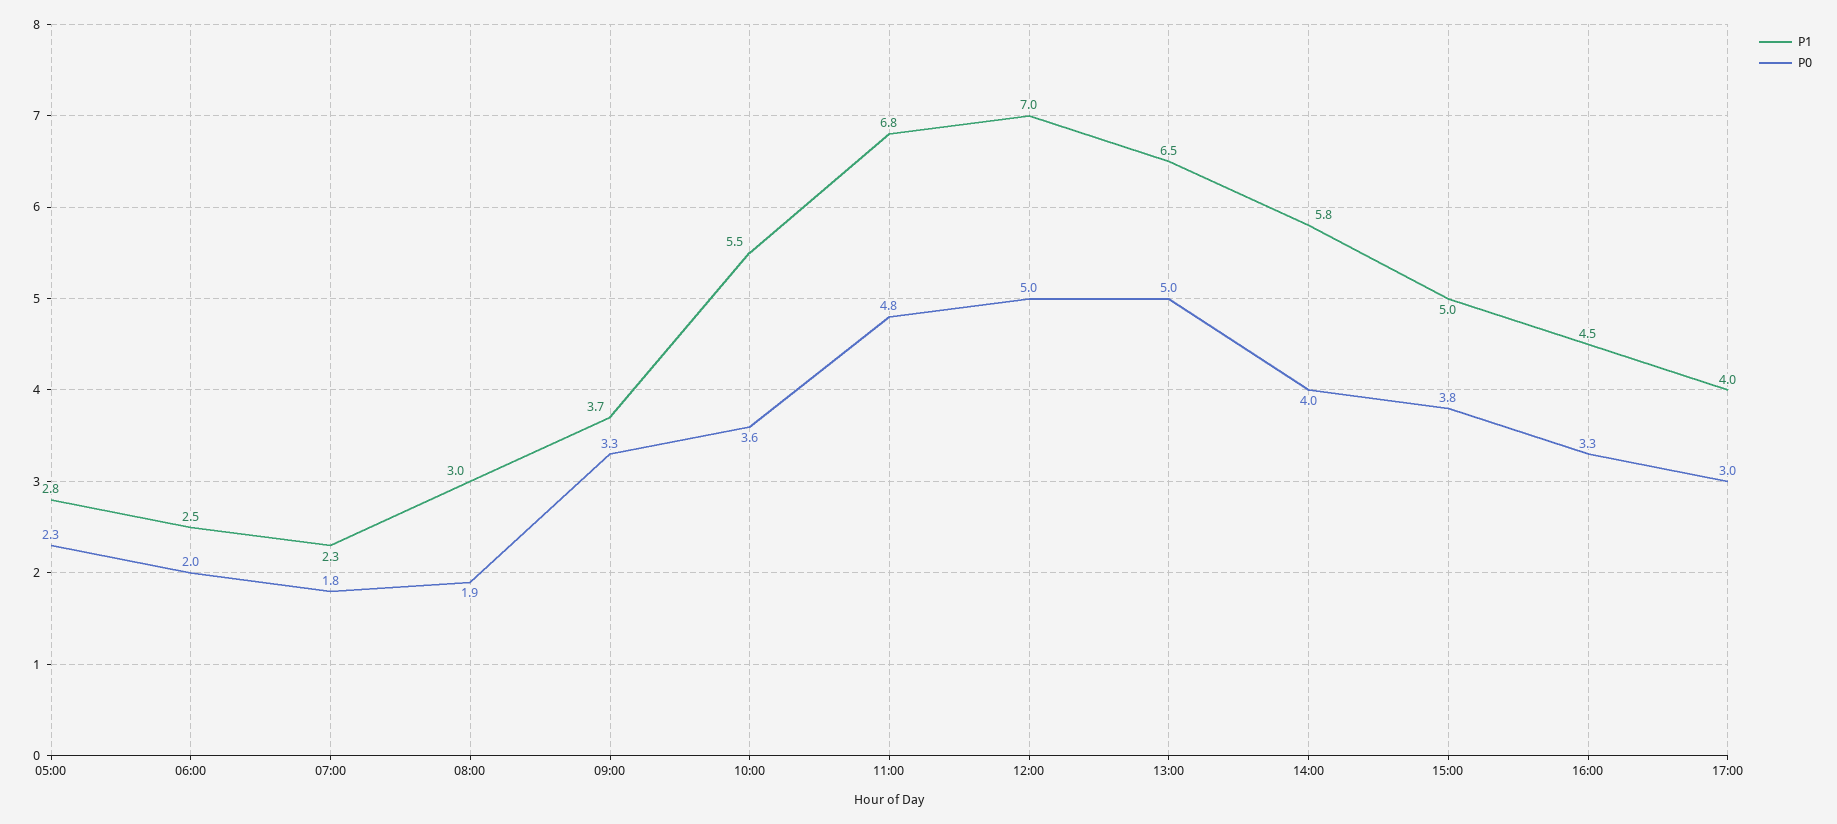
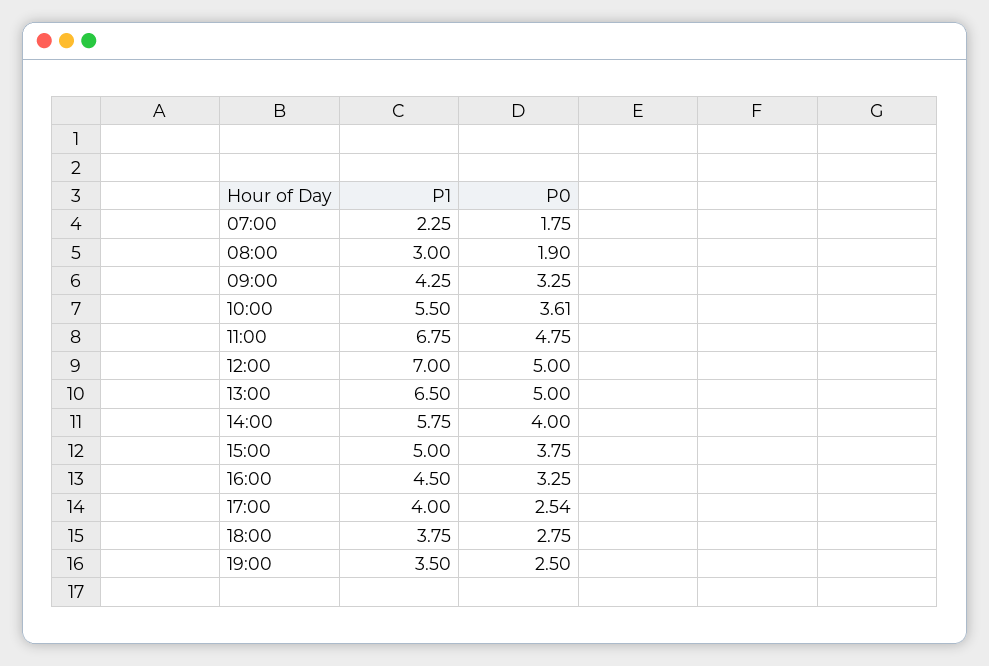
P1, 05:00: 2.8 -> none
P0, 05:00: 2.3 -> none
P1, 06:00: 2.5 -> none
P0, 06:00: 2 -> none
P1, 09:00: 3.7 -> 4.25
P0, 17:00: 3 -> 2.54
P1, 18:00: none -> 3.75
P0, 18:00: none -> 2.75
P1, 19:00: none -> 3.5
P0, 19:00: none -> 2.5

